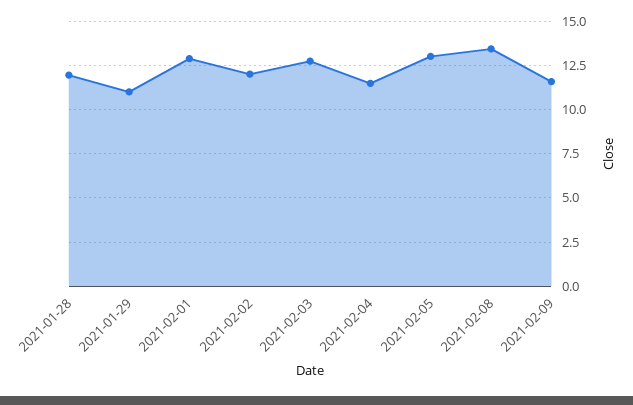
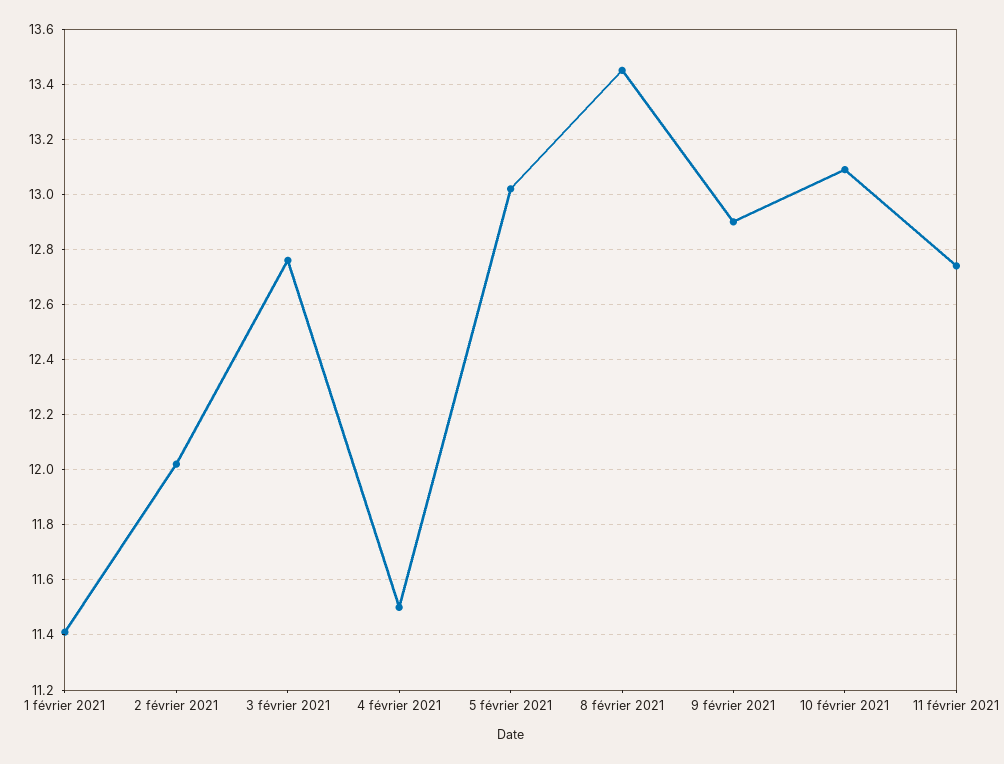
2021-01-28: 12 -> none
2021-01-29: 11 -> none
2021-02-01: 13 -> 11.4
2021-02-09: 11.5 -> 12.9
10 février 2021: none -> 13.1
11 février 2021: none -> 12.75

